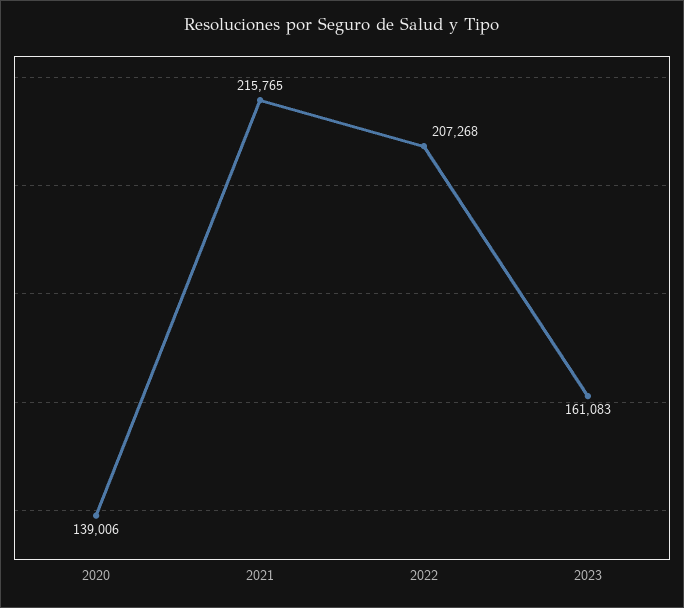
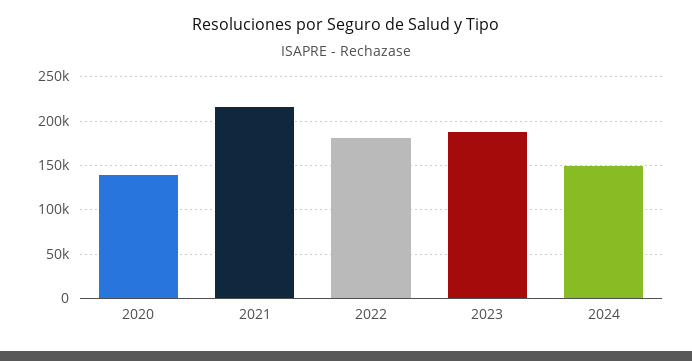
2022: 207268 -> 180000
2023: 161083 -> 190000
2024: none -> 150000

